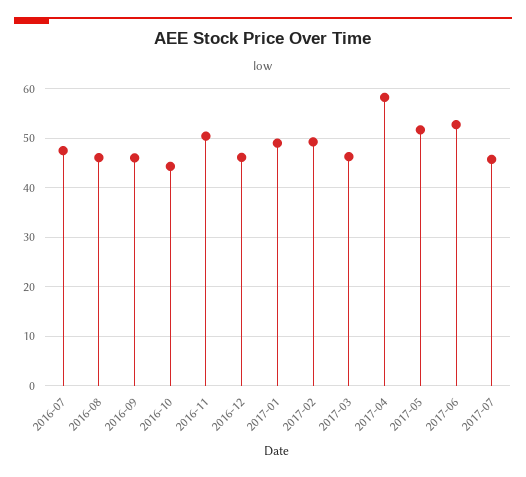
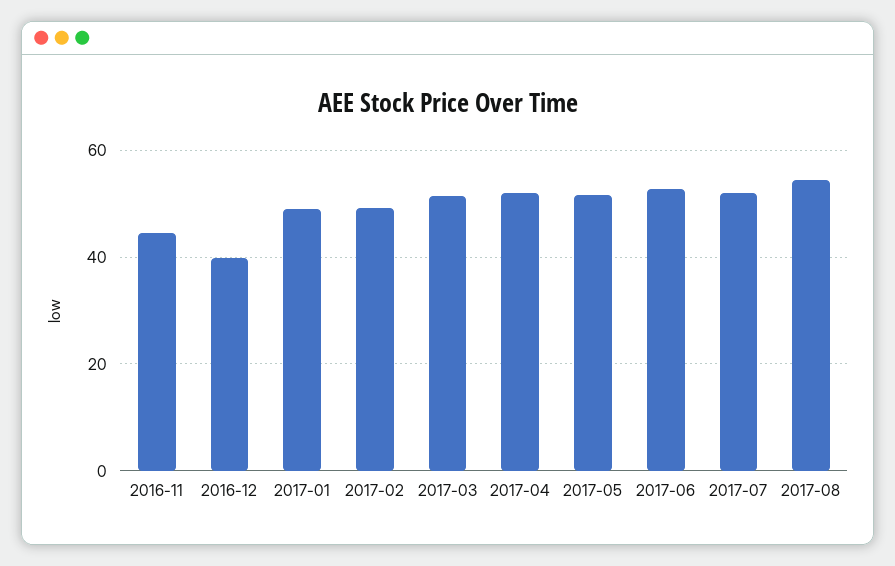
2016-07: 48 -> none
2016-08: 46 -> none
2016-09: 46 -> none
2016-10: 44 -> none
2016-11: 50 -> 44
2016-12: 46 -> 40
2017-03: 46 -> 52
2017-04: 58 -> 52
2017-07: 46 -> 52
2017-08: none -> 54

